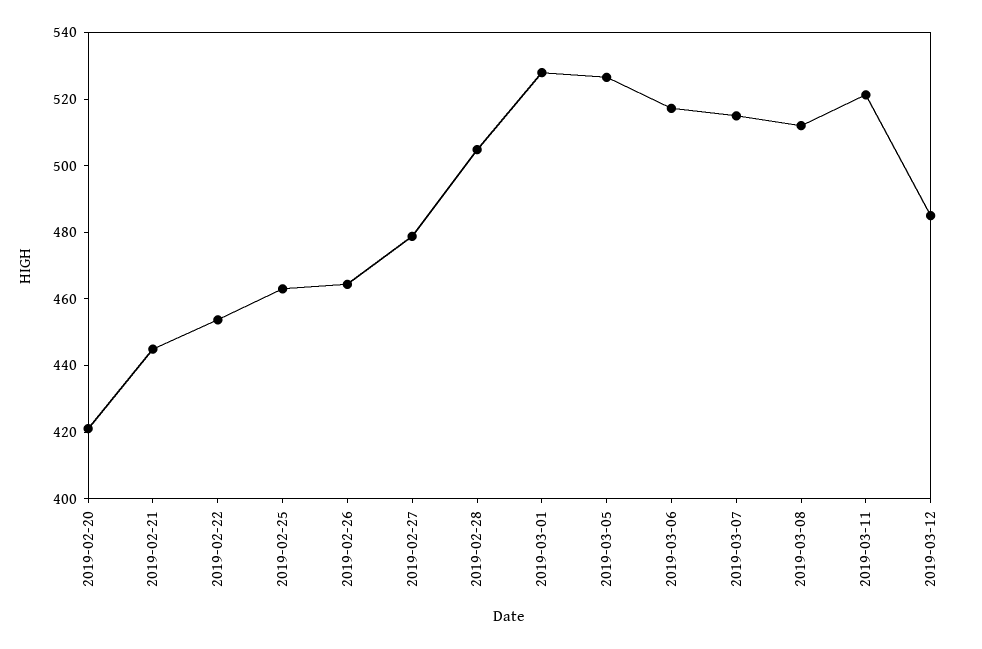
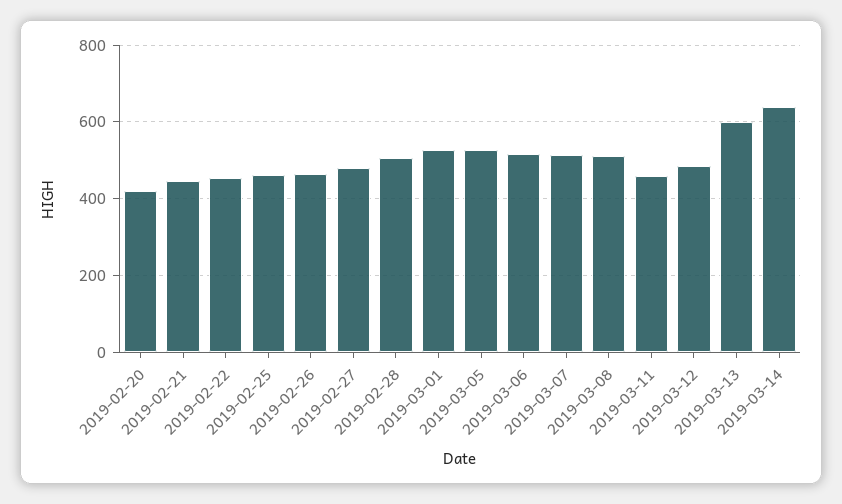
2019-03-11: 520 -> 460
2019-03-13: none -> 600
2019-03-14: none -> 640

